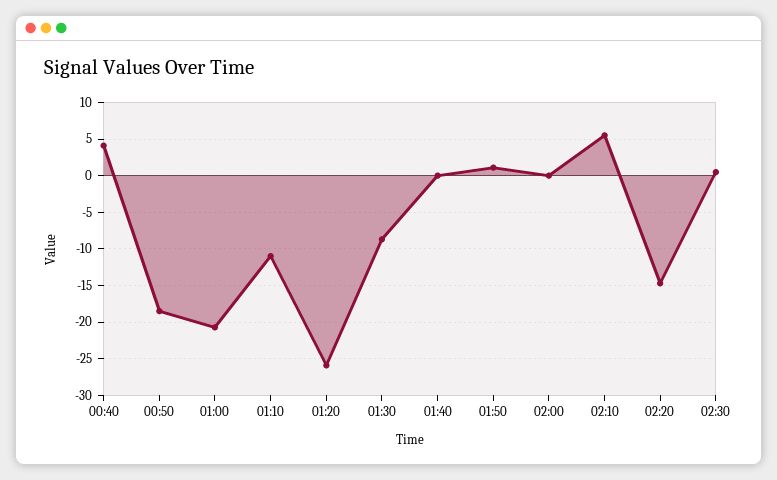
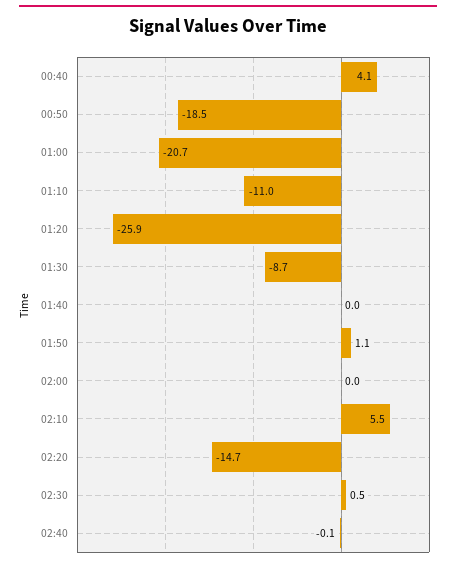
02:40: none -> -0.1

